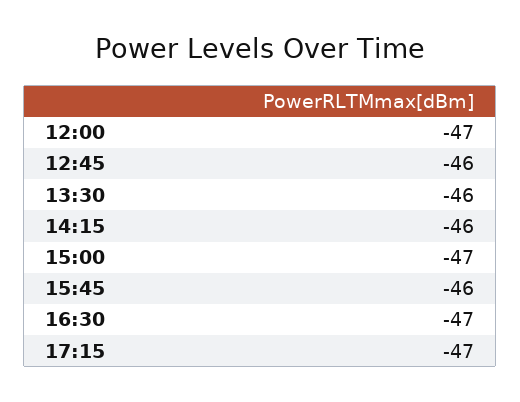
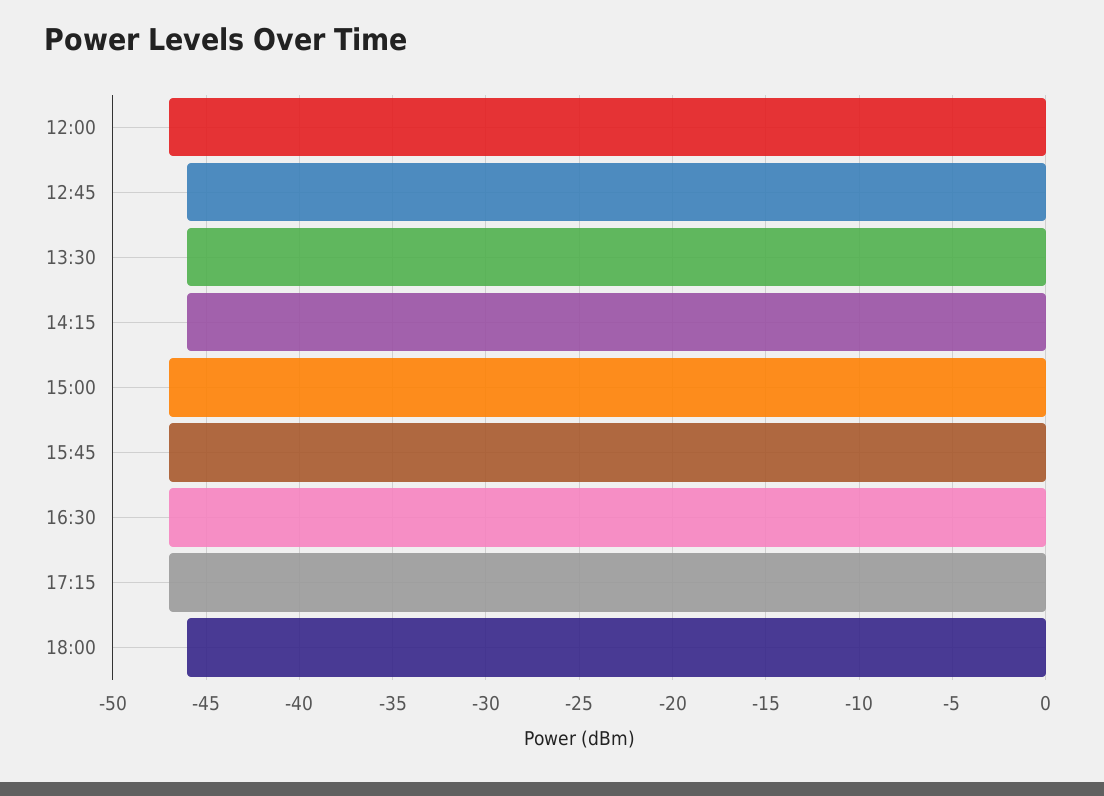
15:45: -46 -> -47
18:00: none -> -46

